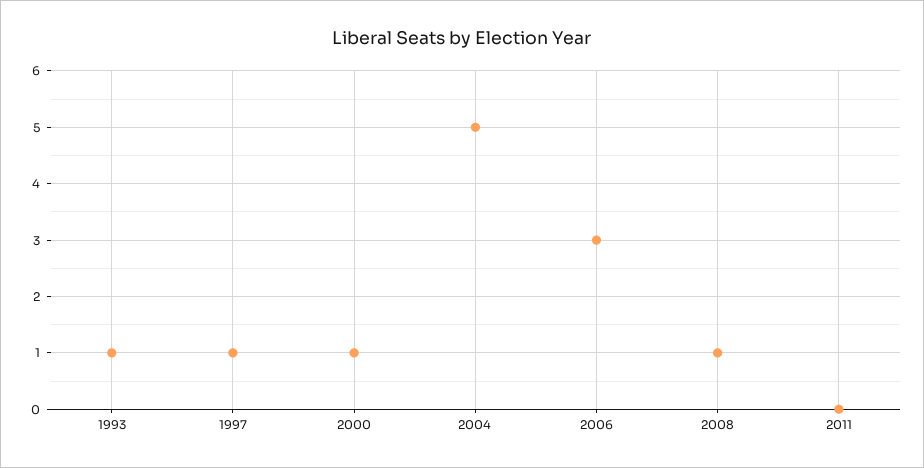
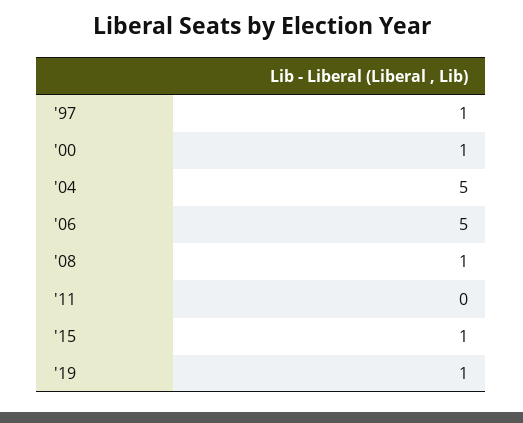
1993: 1 -> none
2006: 3 -> 5
'15: none -> 1
'19: none -> 1

